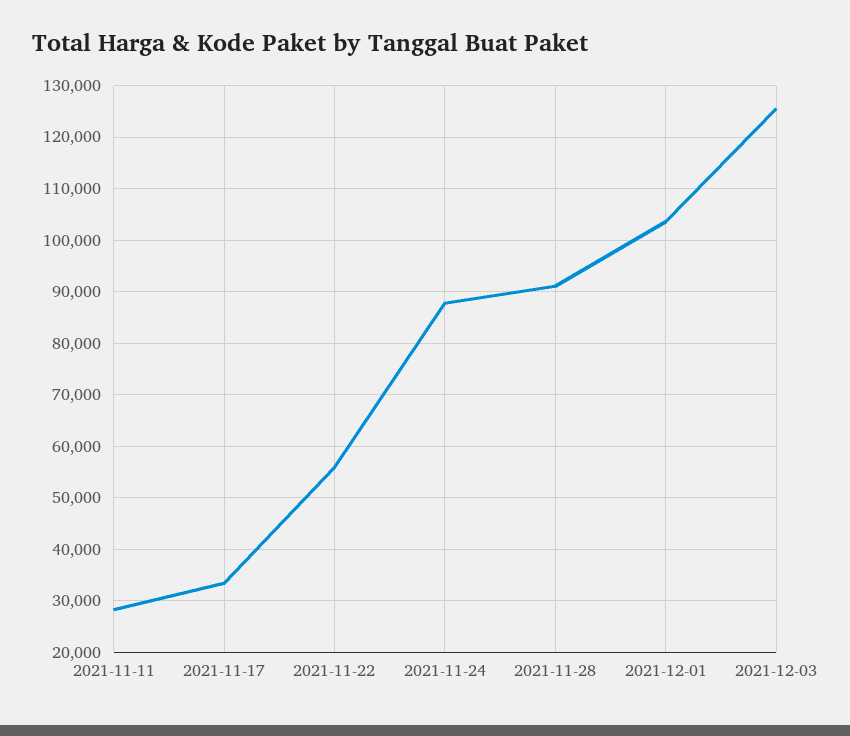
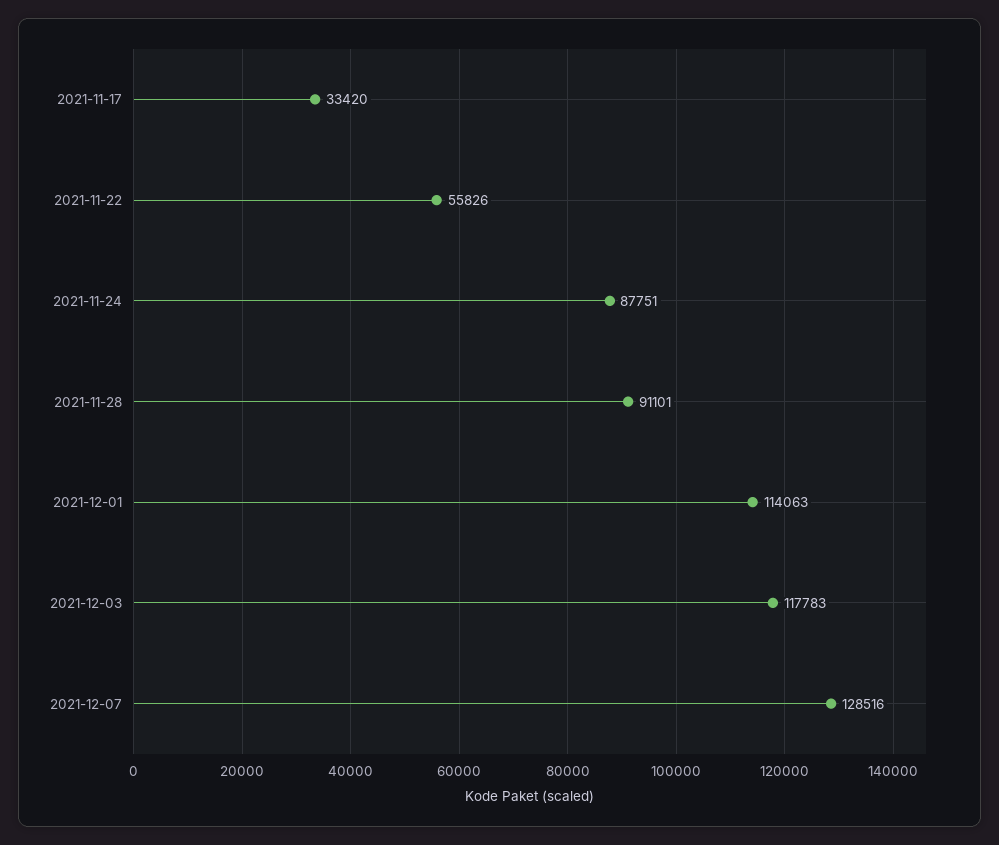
2021-11-11: 28000 -> none
2021-12-01: 104000 -> 114063
2021-12-03: 126000 -> 117783
2021-12-07: none -> 128516

